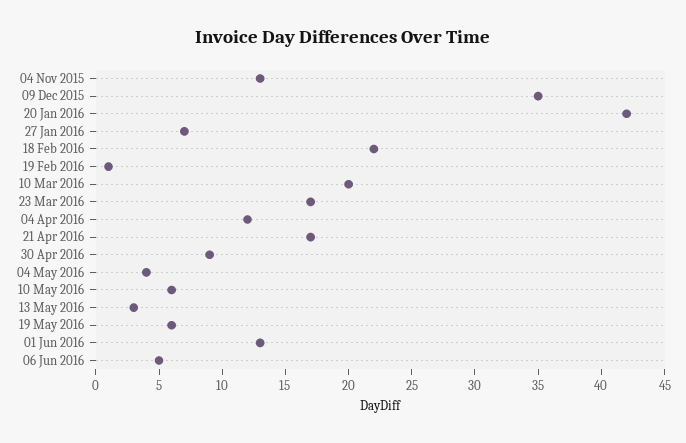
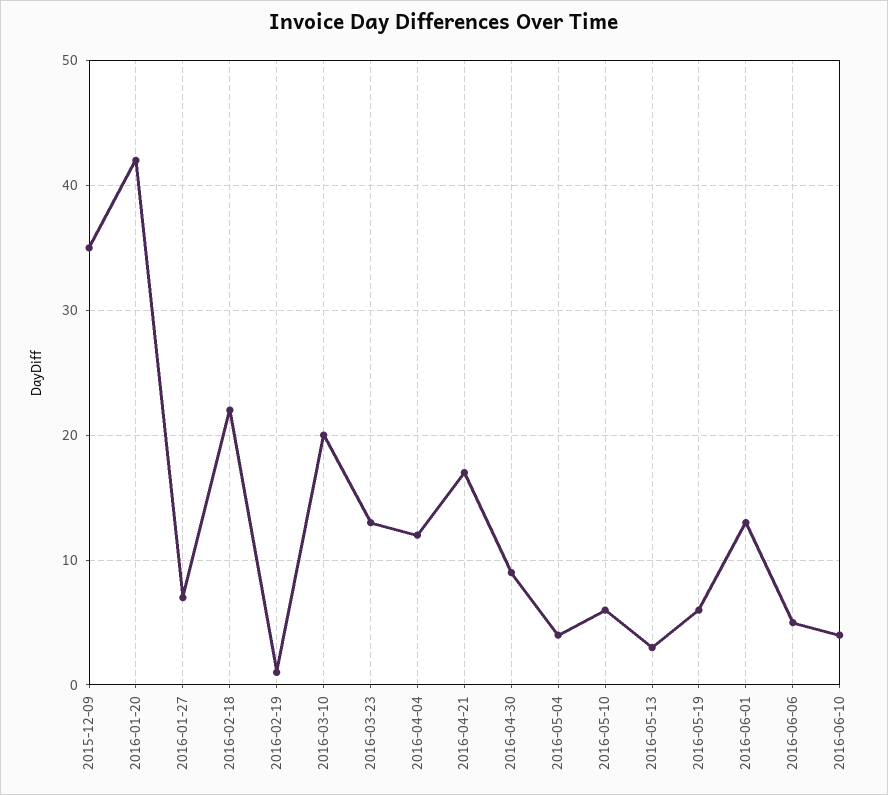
04 Nov 2015: 13 -> none
23 Mar 2016: 17 -> 13
2016-06-10: none -> 4

